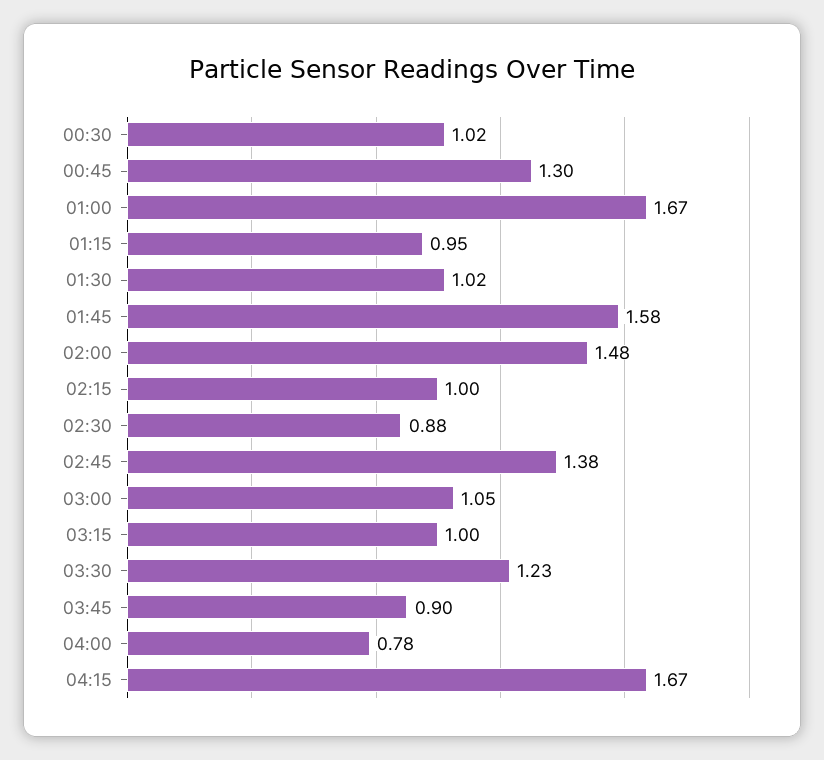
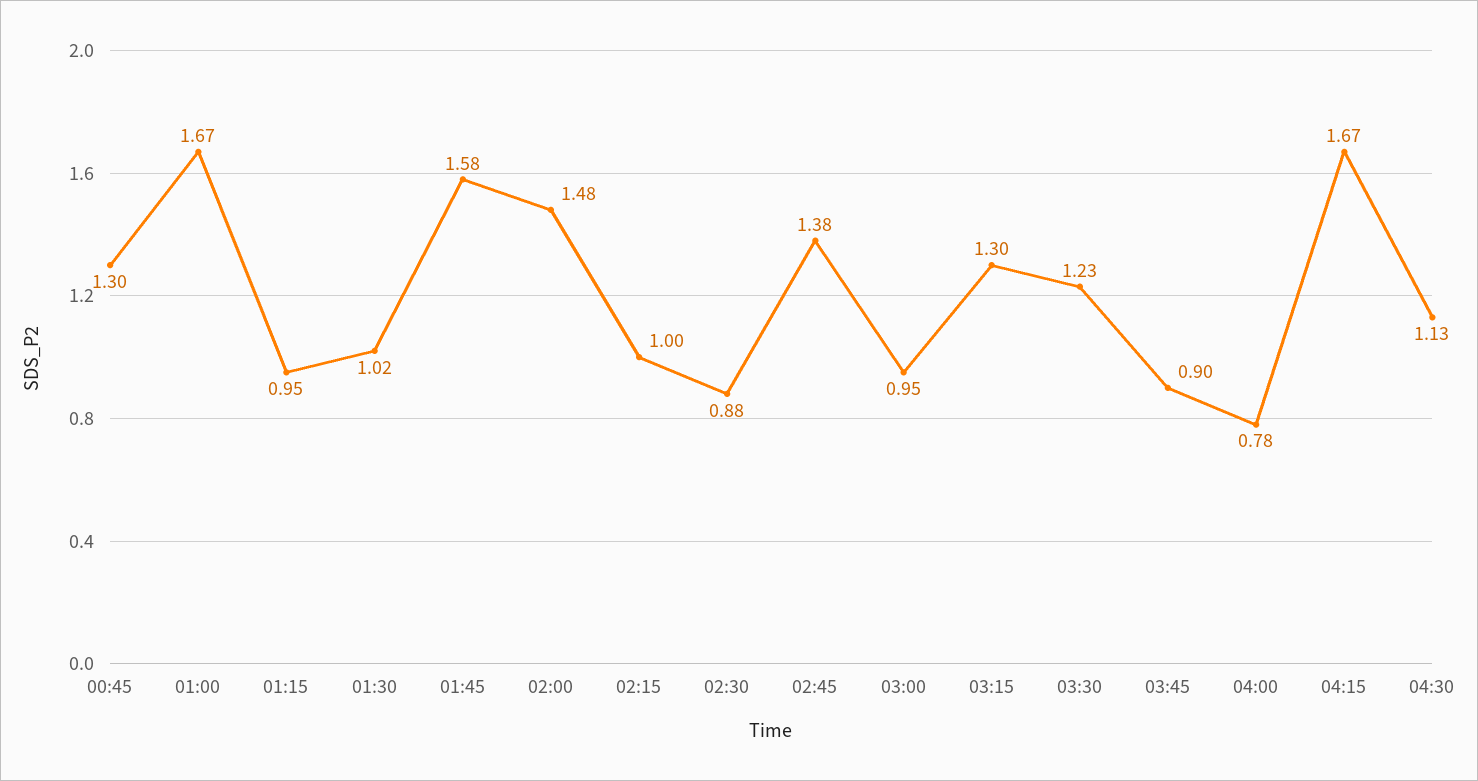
00:30: 1.02 -> none
03:00: 1.05 -> 0.95
03:15: 1 -> 1.3
04:30: none -> 1.13

